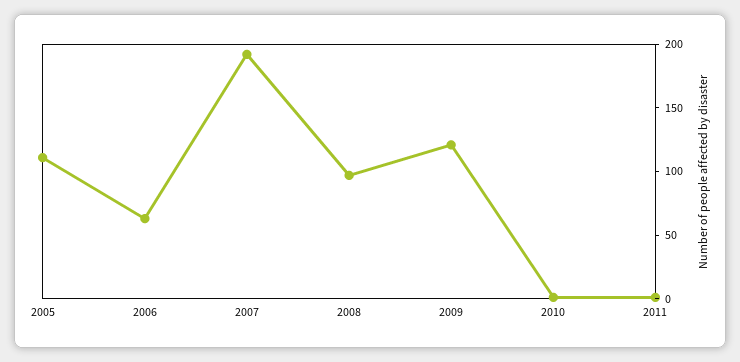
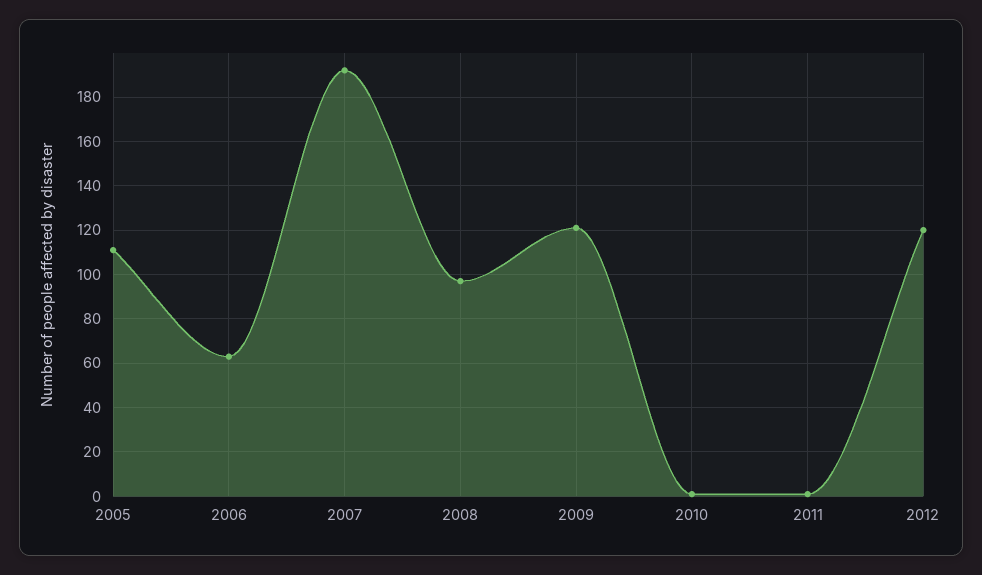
2012: none -> 120

